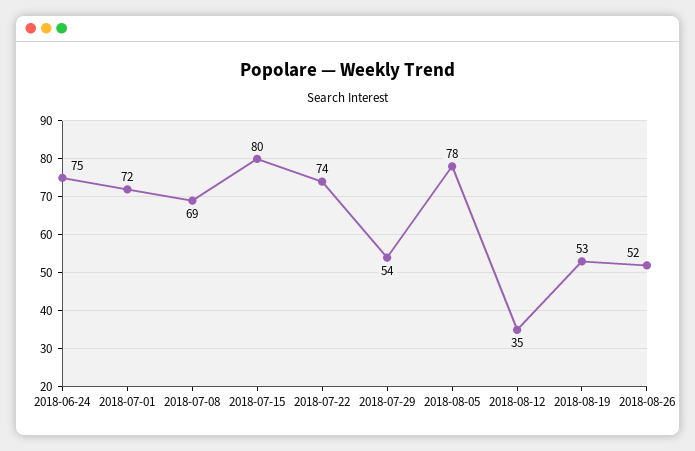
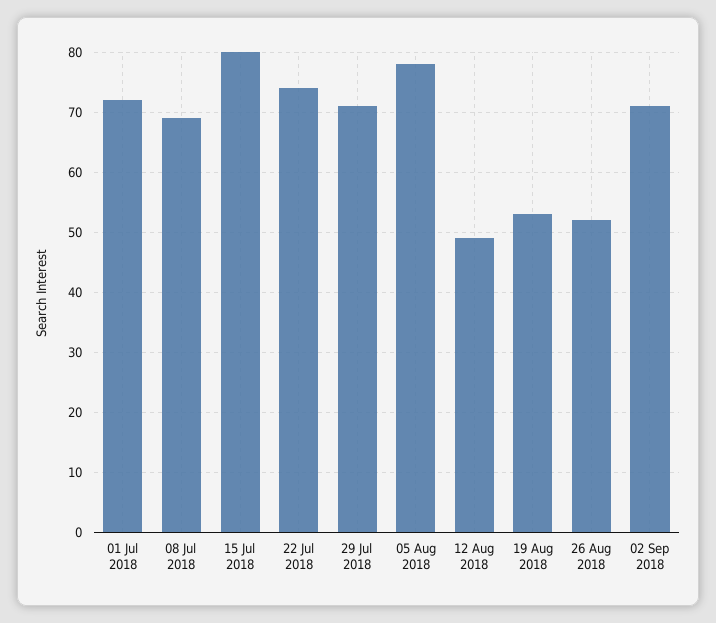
2018-06-24: 75 -> none
2018-07-29: 54 -> 71
2018-08-12: 35 -> 49
02 Sep 2018: none -> 71

